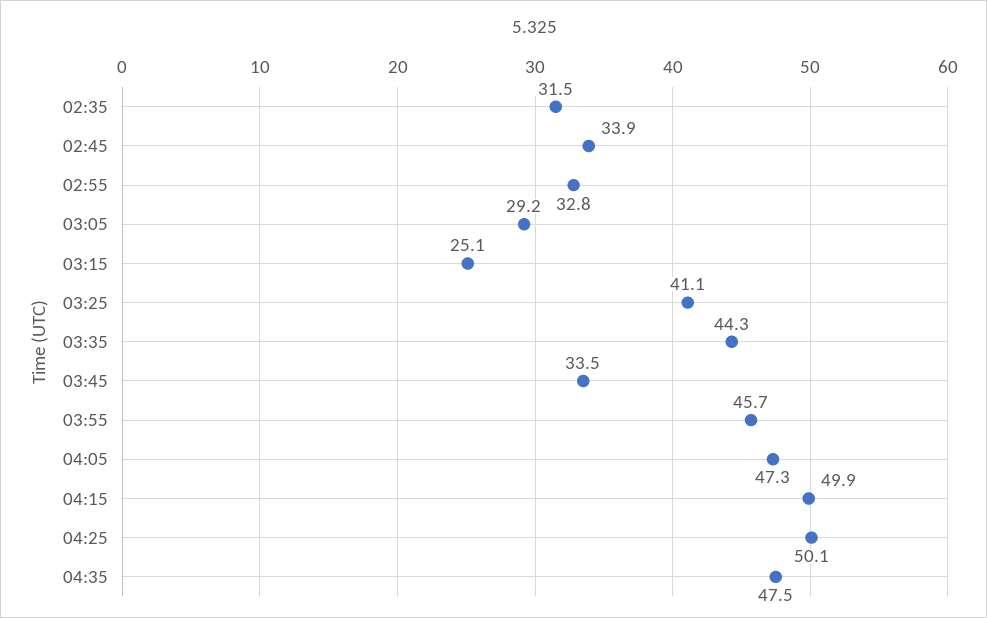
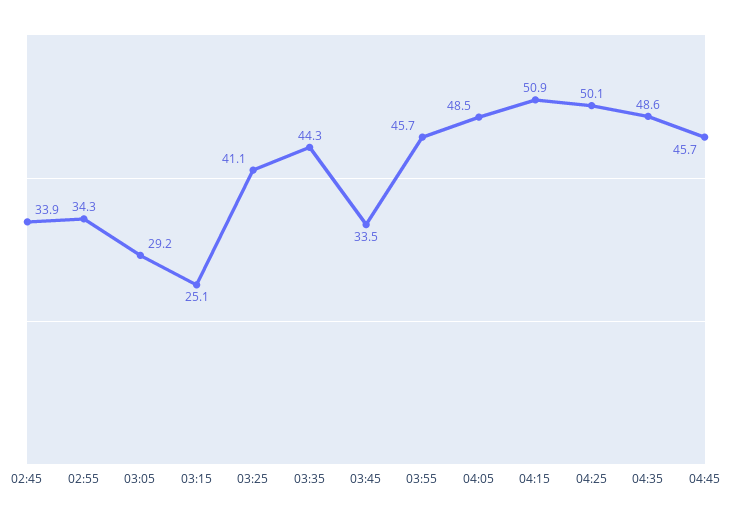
02:35: 31.5 -> none
02:55: 32.8 -> 34.3
04:05: 47.3 -> 48.5
04:15: 49.9 -> 50.9
04:35: 47.5 -> 48.6
04:45: none -> 45.7

